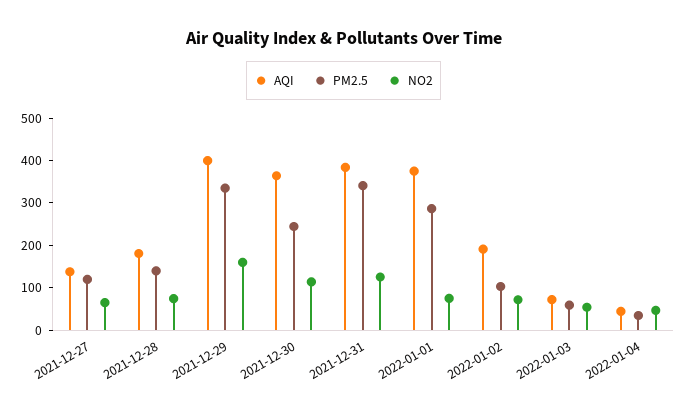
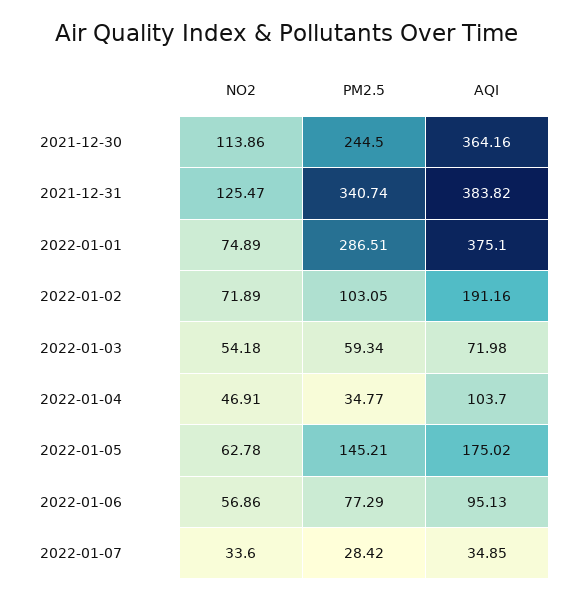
AQI, 2021-12-27: 140 -> none
PM2.5, 2021-12-27: 120 -> none
NO2, 2021-12-27: 60 -> none
AQI, 2021-12-28: 180 -> none
PM2.5, 2021-12-28: 140 -> none
NO2, 2021-12-28: 80 -> none
AQI, 2021-12-29: 400 -> none
PM2.5, 2021-12-29: 340 -> none
NO2, 2021-12-29: 160 -> none
AQI, 2022-01-04: 40 -> 103.7
NO2, 2022-01-05: none -> 62.78
PM2.5, 2022-01-05: none -> 145.21
AQI, 2022-01-05: none -> 175.02
NO2, 2022-01-06: none -> 56.86
PM2.5, 2022-01-06: none -> 77.29
AQI, 2022-01-06: none -> 95.13
NO2, 2022-01-07: none -> 33.6
PM2.5, 2022-01-07: none -> 28.42
AQI, 2022-01-07: none -> 34.85

